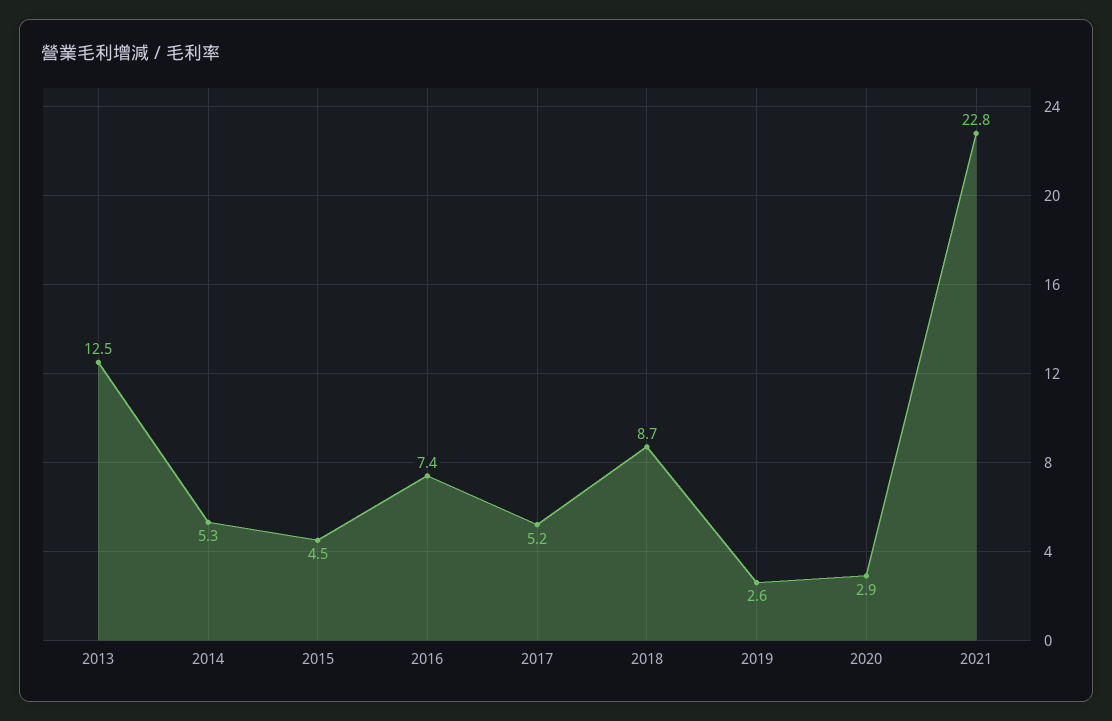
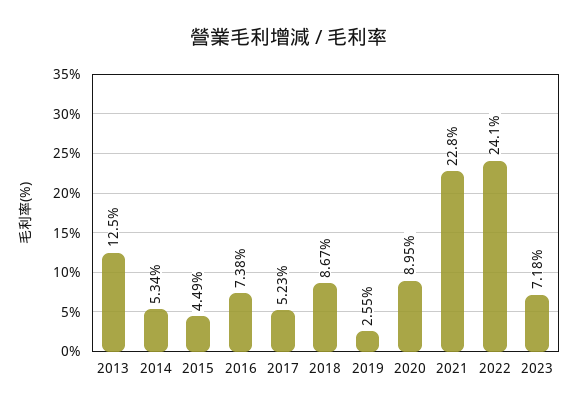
2020: 2.9 -> 8.95
2022: none -> 24.1
2023: none -> 7.18

